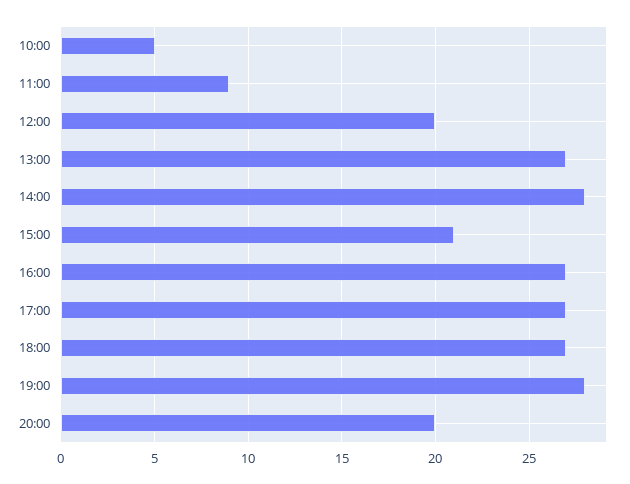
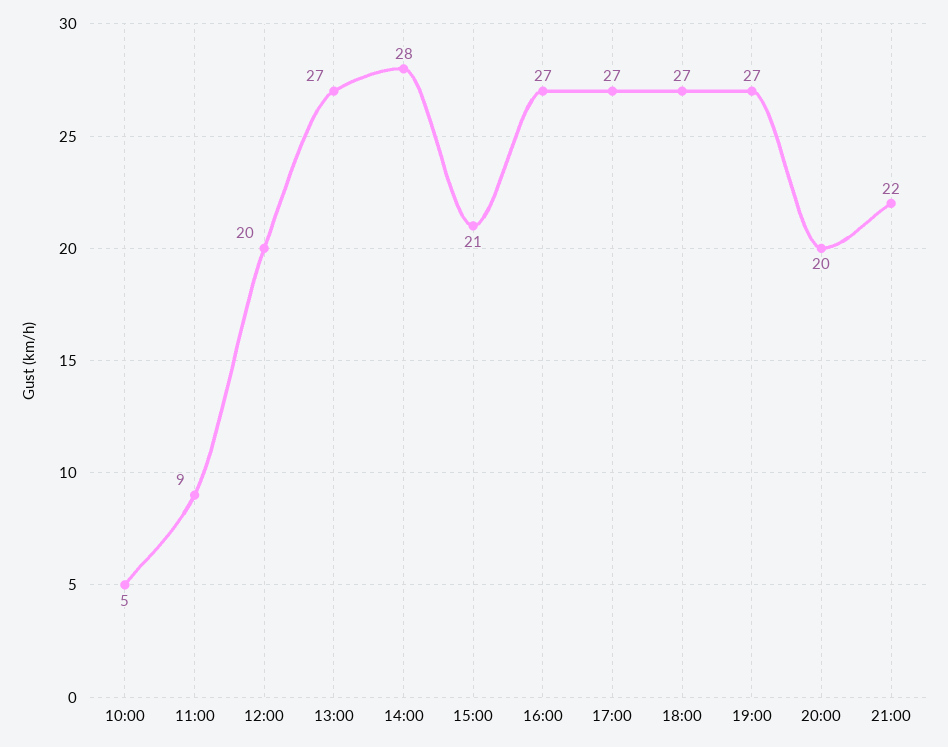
19:00: 28 -> 27
21:00: none -> 22

